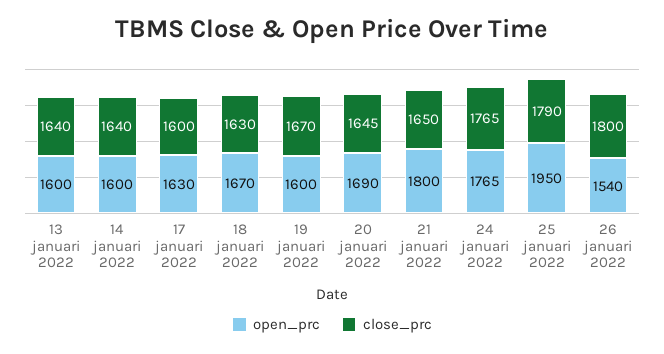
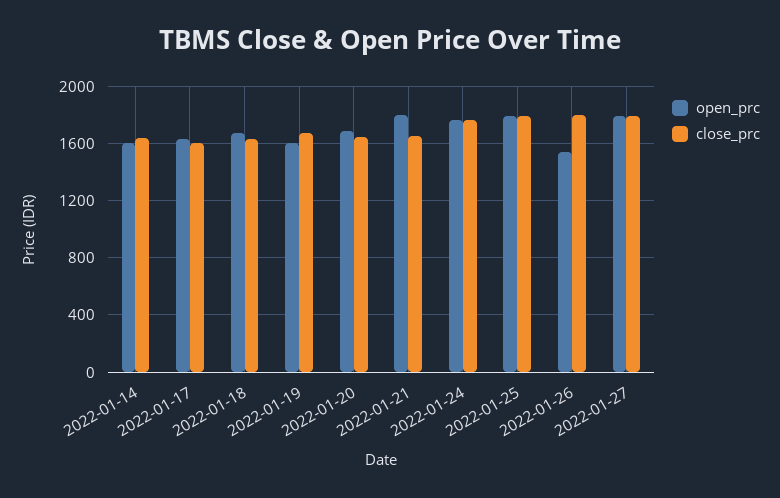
open_prc, 13 januari 2022: 1600 -> none
close_prc, 13 januari 2022: 1640 -> none
open_prc, 25 januari 2022: 1950 -> 1800
open_prc, 2022-01-27: none -> 1800
close_prc, 2022-01-27: none -> 1800

